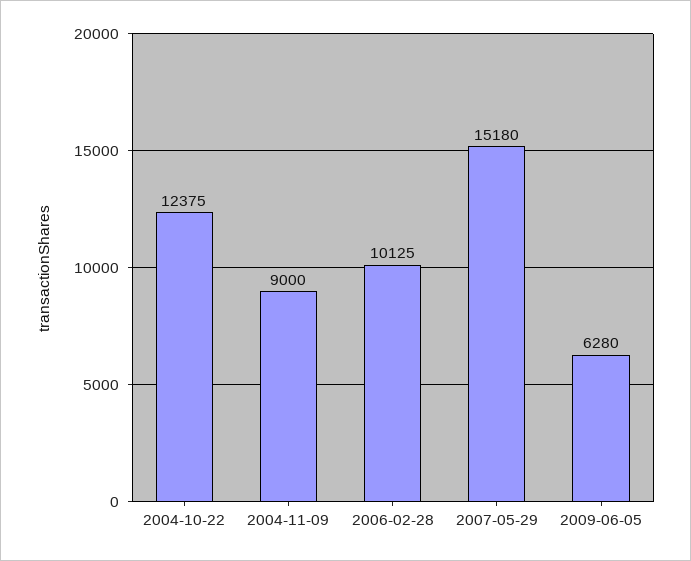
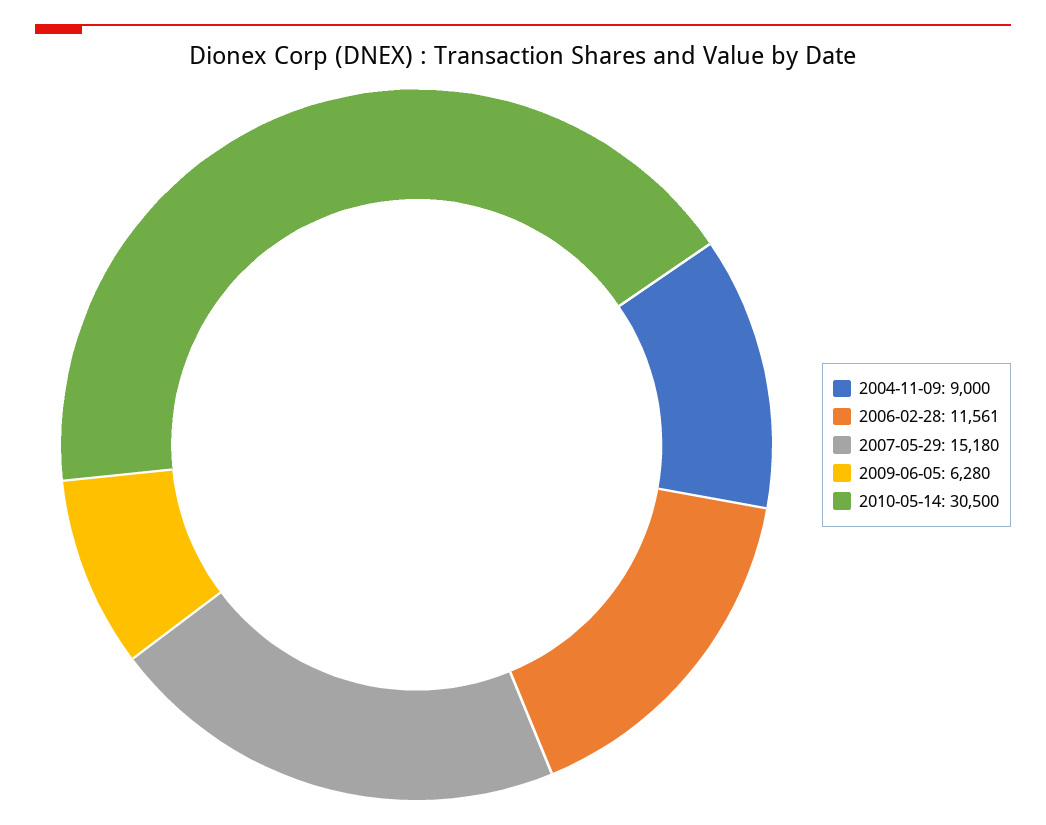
2004-10-22: 12375 -> none
2006-02-28: 10125 -> 11561
2010-05-14: none -> 30500

